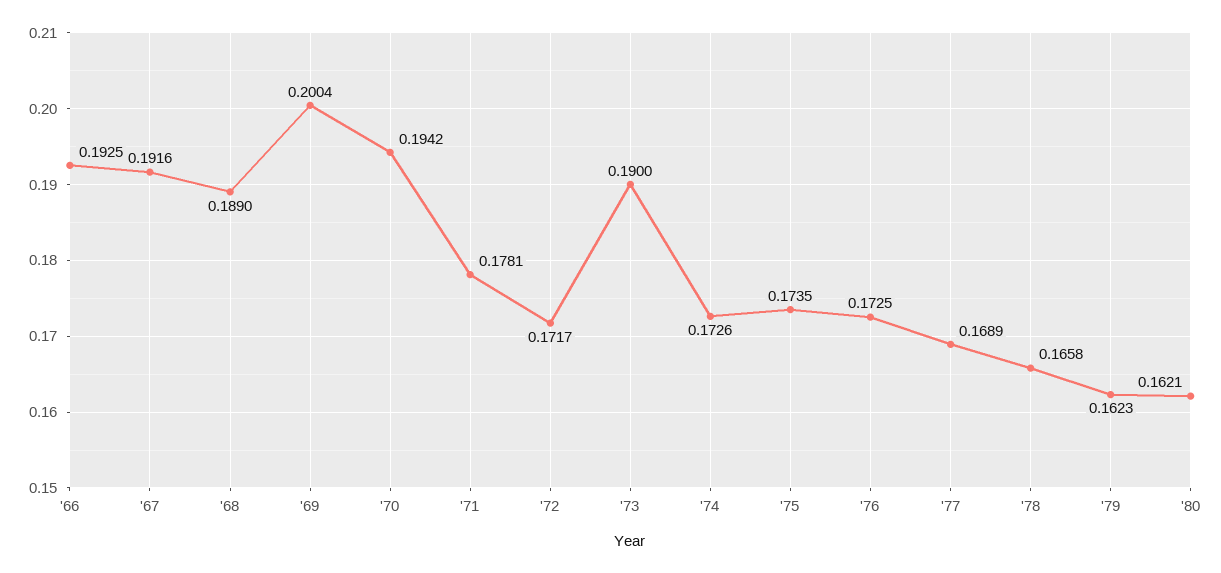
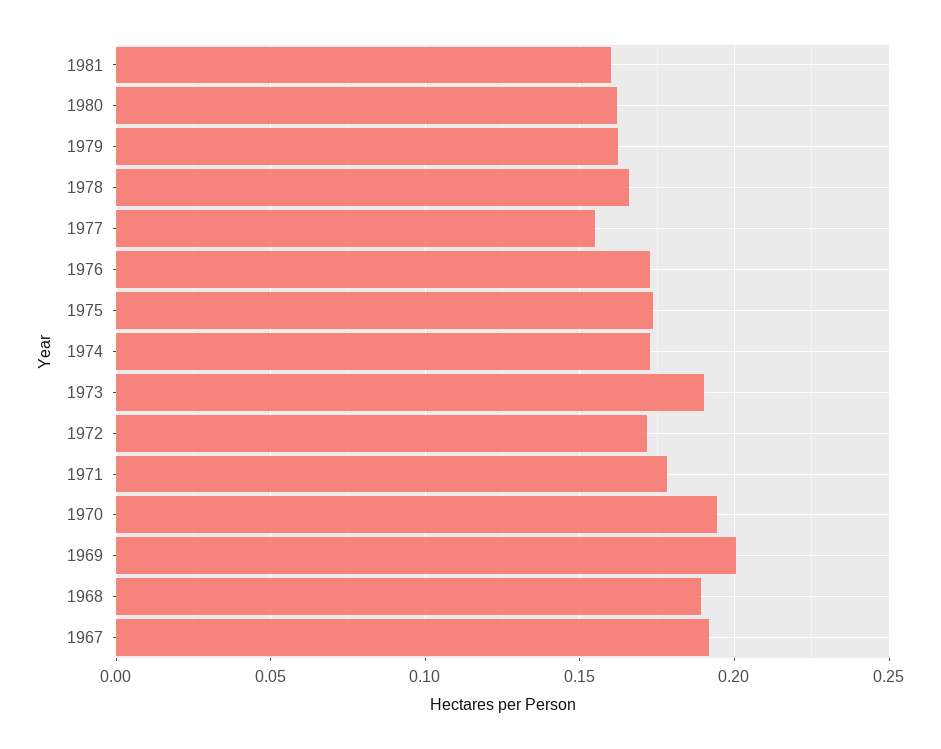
'66: 0.1925 -> none
'77: 0.1689 -> 0.155
1981: none -> 0.16

